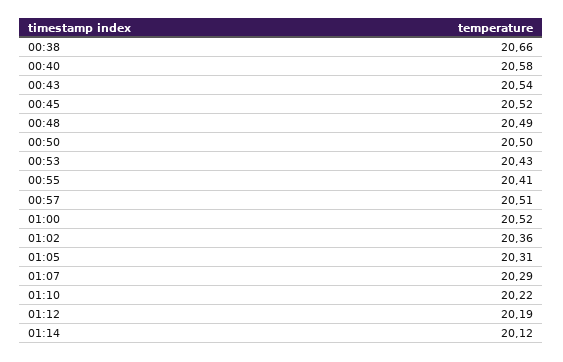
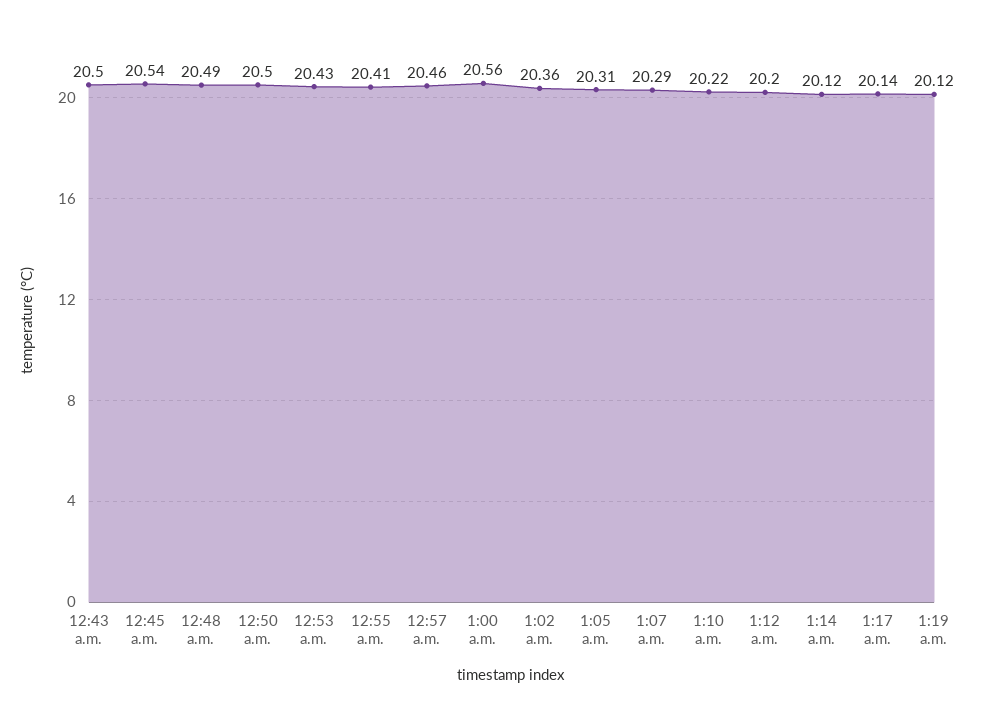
00:38: 20.66 -> none
00:40: 20.58 -> none
00:43: 20.54 -> 20.5
00:45: 20.52 -> 20.54
00:57: 20.51 -> 20.46
01:00: 20.52 -> 20.56
01:12: 20.19 -> 20.2
1:17 a.m.: none -> 20.14
1:19 a.m.: none -> 20.12

